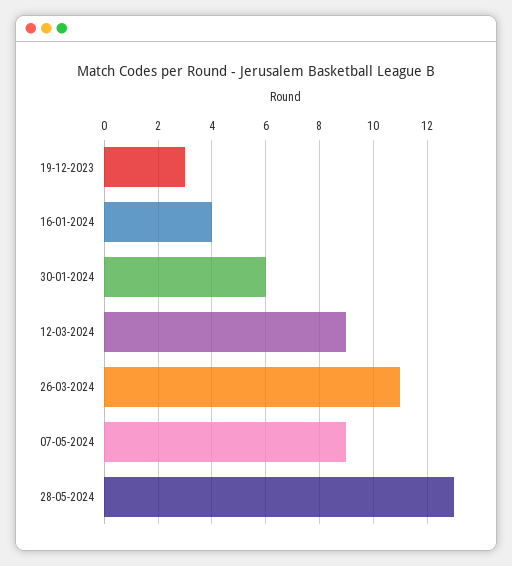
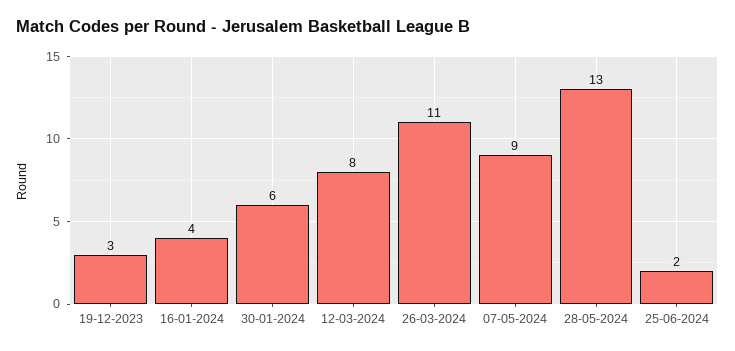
12-03-2024: 9 -> 8
25-06-2024: none -> 2

